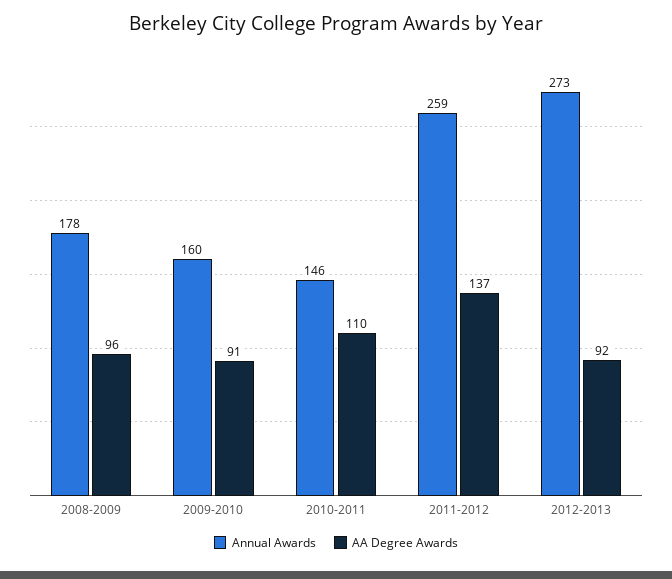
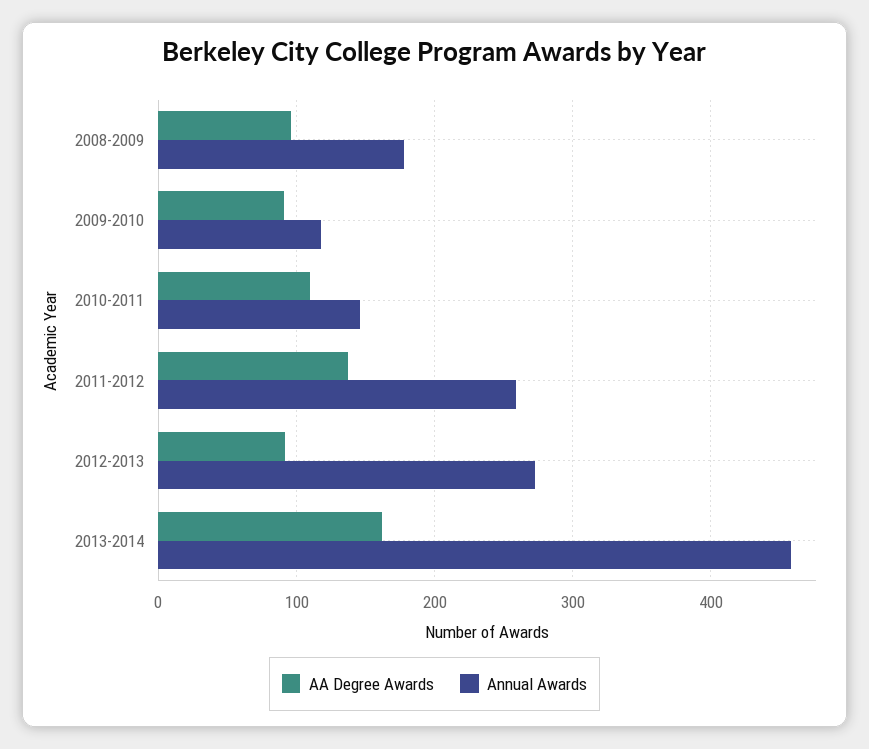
Annual Awards, 2009-2010: 160 -> 120
AA Degree Awards, 2013-2014: none -> 160
Annual Awards, 2013-2014: none -> 460

